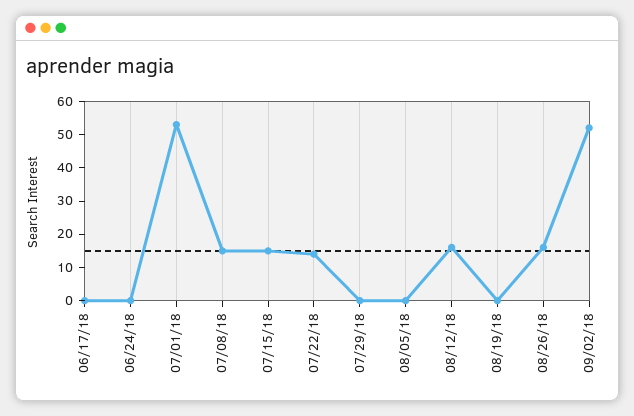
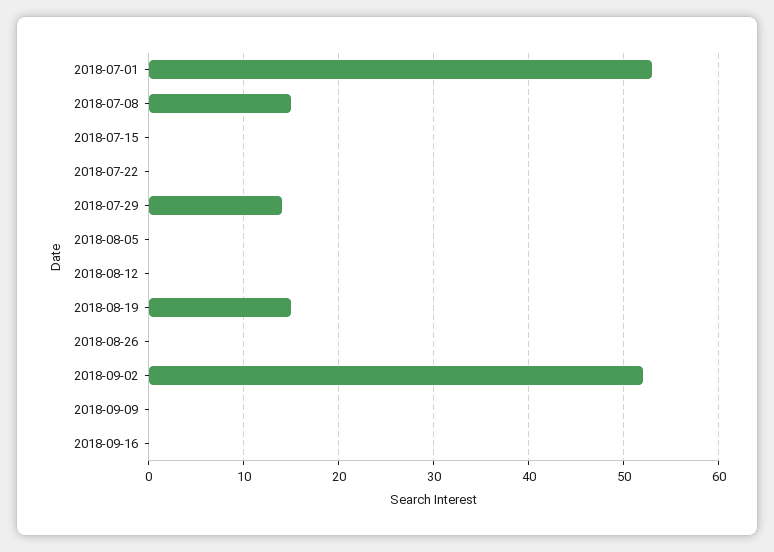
06/17/18: 0 -> none
06/24/18: 0 -> none
07/15/18: 15 -> 0
07/22/18: 15 -> 0
07/29/18: 0 -> 14
08/12/18: 15 -> 0
08/19/18: 0 -> 15
08/26/18: 15 -> 0
2018-09-09: none -> 0
2018-09-16: none -> 0

